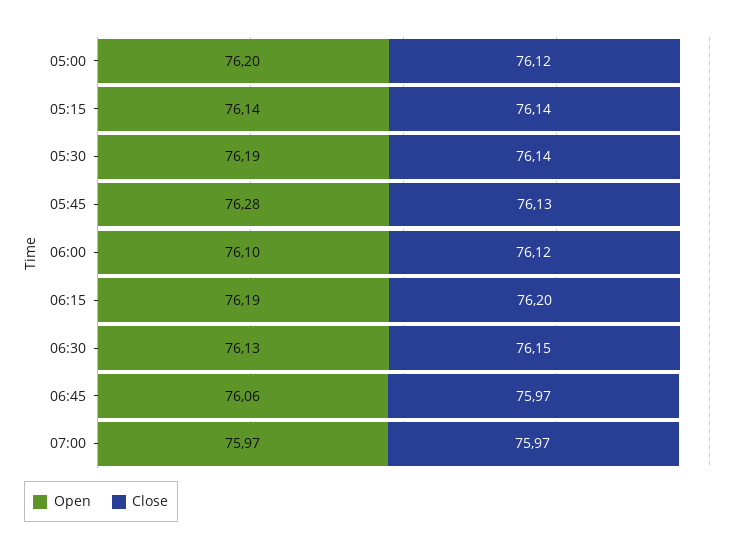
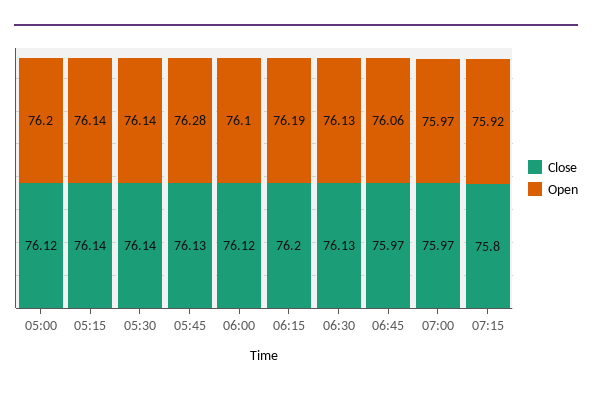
Open, 05:30: 76.19 -> 76.14
Close, 06:30: 76.15 -> 76.13
Close, 07:15: none -> 75.8
Open, 07:15: none -> 75.92

